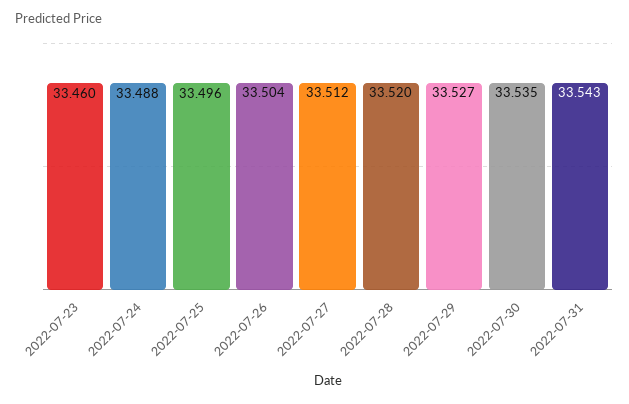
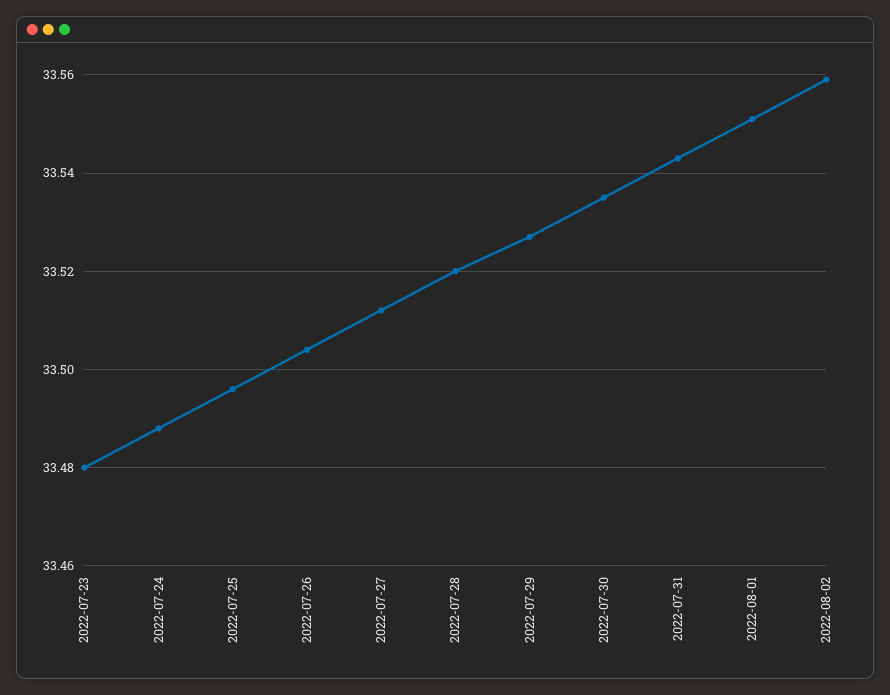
2022-07-23: 33.46 -> 33.48
2022-08-01: none -> 33.55
2022-08-02: none -> 33.56

